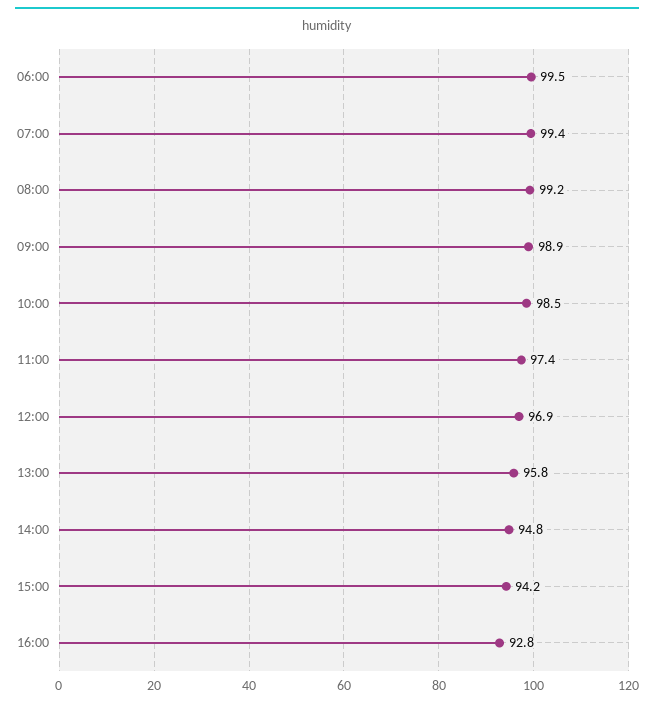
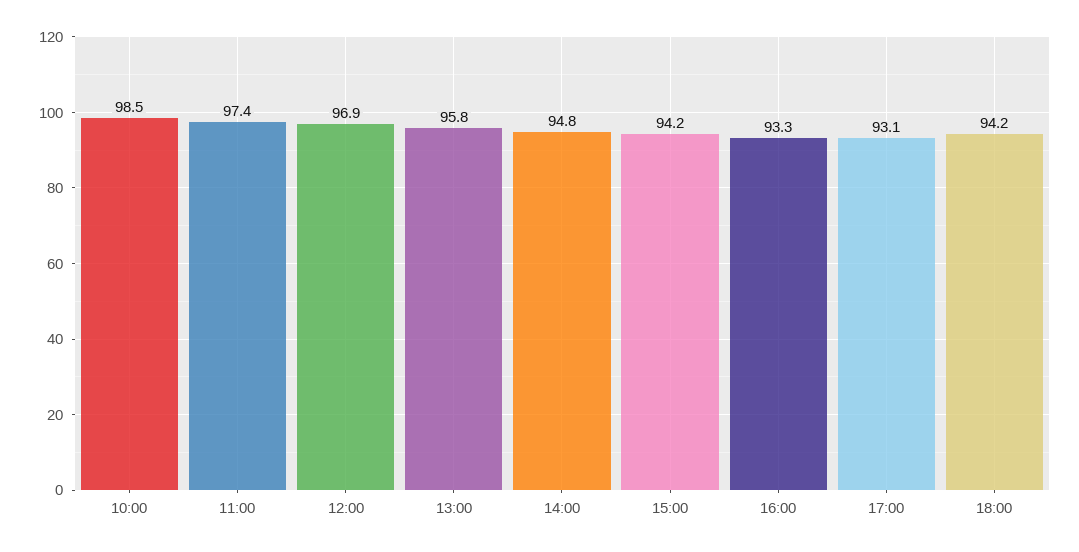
06:00: 99.5 -> none
07:00: 99.4 -> none
08:00: 99.2 -> none
09:00: 98.9 -> none
16:00: 92.8 -> 93.3
17:00: none -> 93.1
18:00: none -> 94.2

